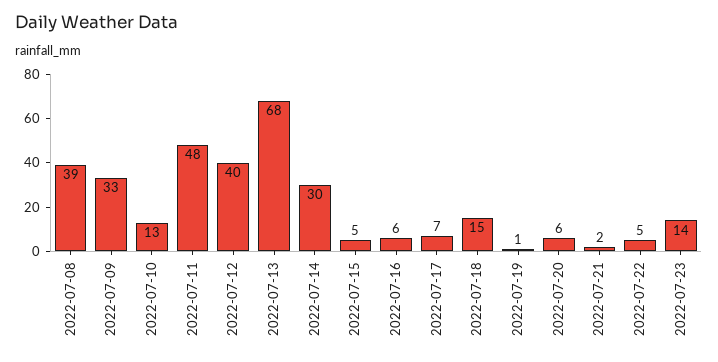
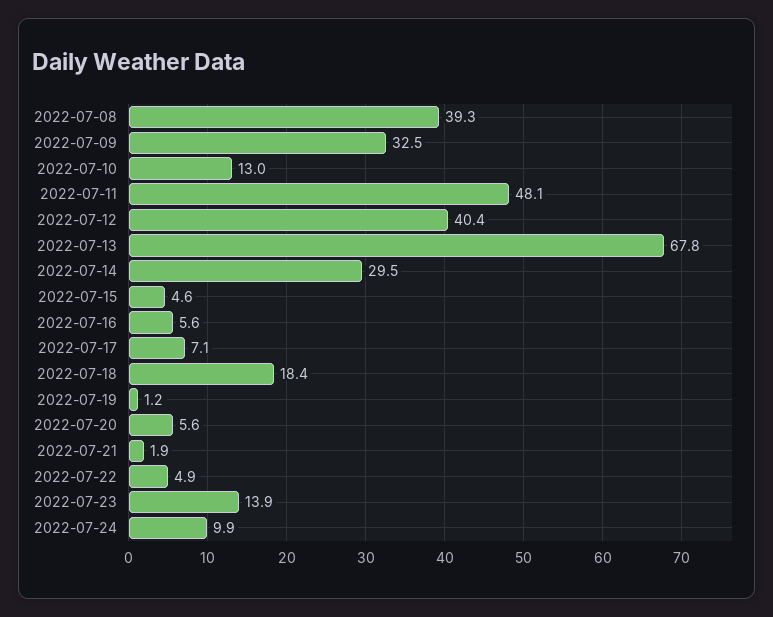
2022-07-18: 15 -> 18.4
2022-07-24: none -> 9.9

